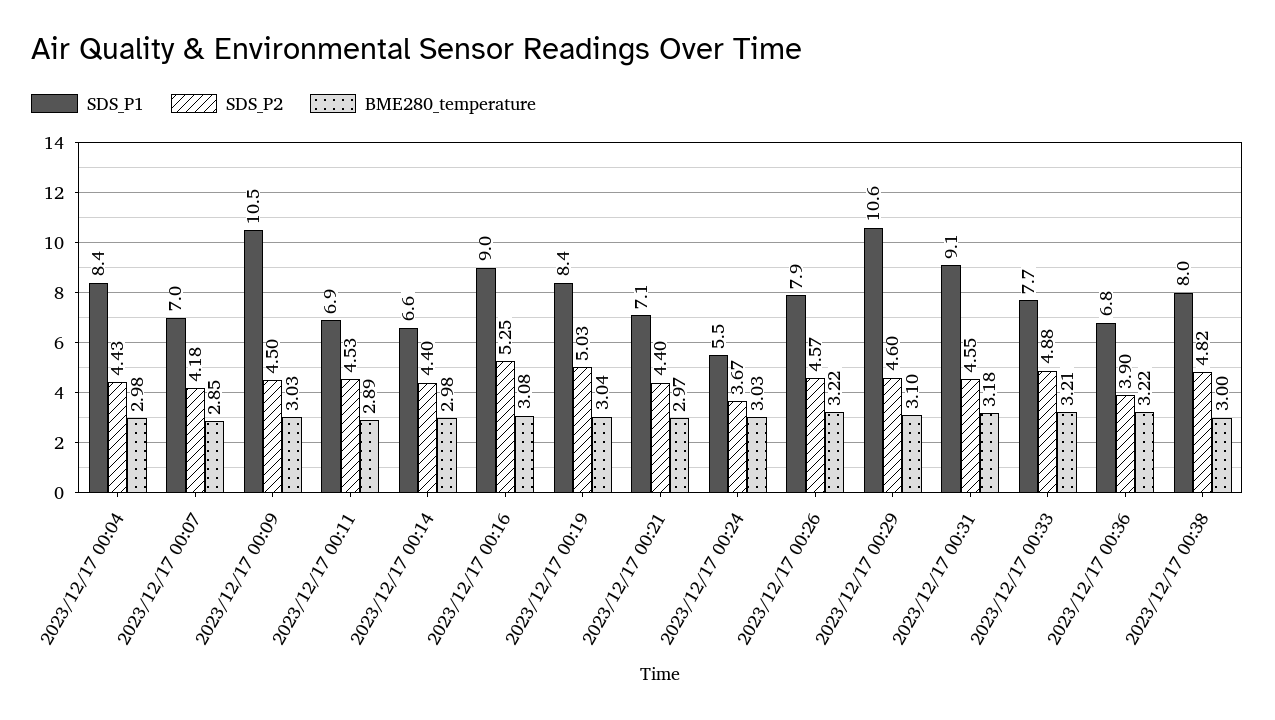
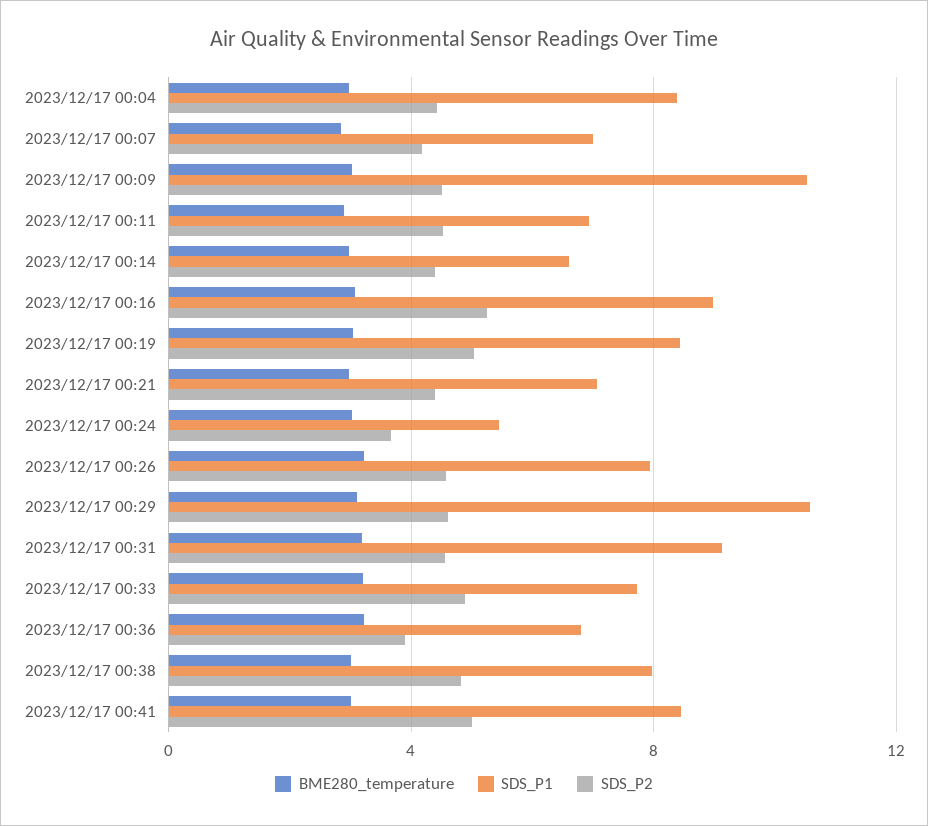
BME280_temperature, 2023/12/17 00:41: none -> 3
SDS_P1, 2023/12/17 00:41: none -> 8.5
SDS_P2, 2023/12/17 00:41: none -> 5

